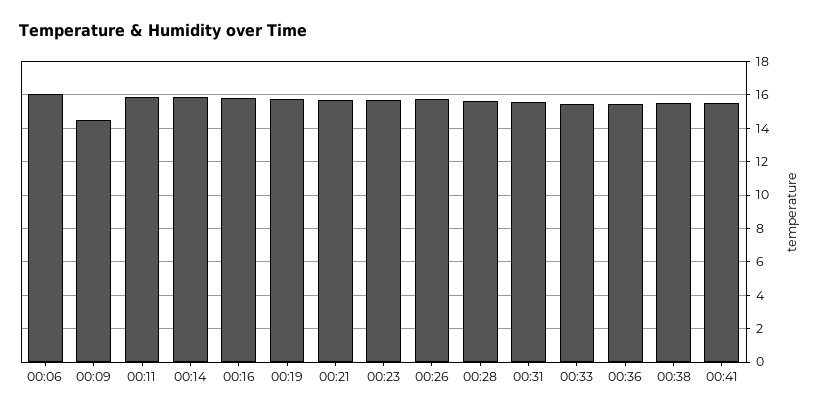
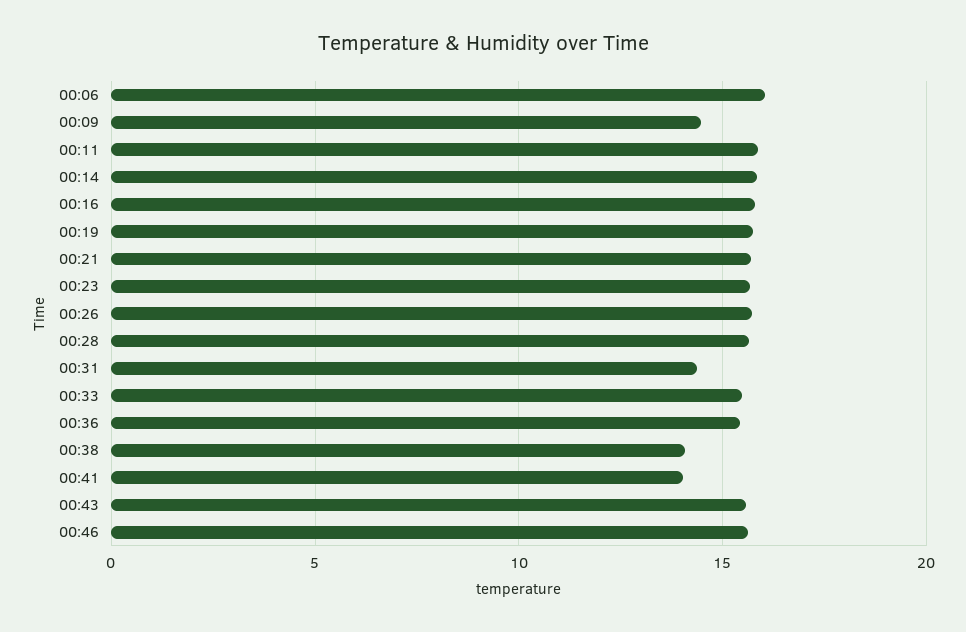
00:31: 15.5 -> 14.5
00:38: 15.5 -> 14
00:41: 15.5 -> 14
00:43: none -> 15.5
00:46: none -> 15.5

